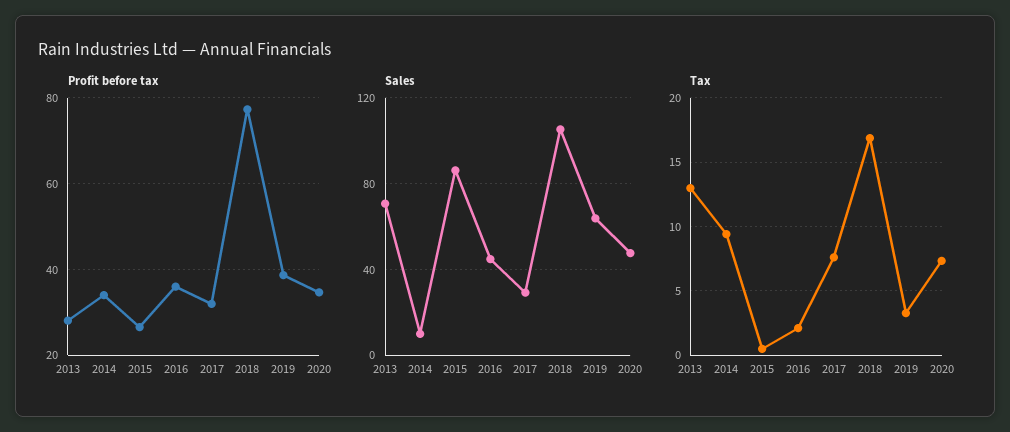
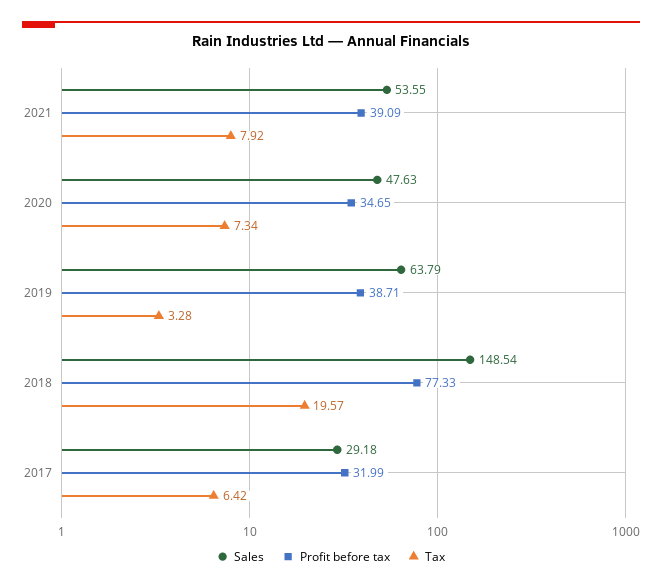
Profit before tax, 2013: 28 -> none
Profit before tax, 2014: 34 -> none
Profit before tax, 2015: 26 -> none
Profit before tax, 2016: 36 -> none
Sales, 2013: 70 -> none
Sales, 2014: 10 -> none
Sales, 2015: 85 -> none
Sales, 2016: 45 -> none
Sales, 2018: 105 -> 148.54
Tax, 2013: 13 -> none
Tax, 2014: 9.5 -> none
Tax, 2015: 0.5 -> none
Tax, 2016: 2 -> none
Tax, 2017: 7.5 -> 6.42
Tax, 2018: 17 -> 19.57
Sales, 2021: none -> 53.55
Profit before tax, 2021: none -> 39.09
Tax, 2021: none -> 7.92

